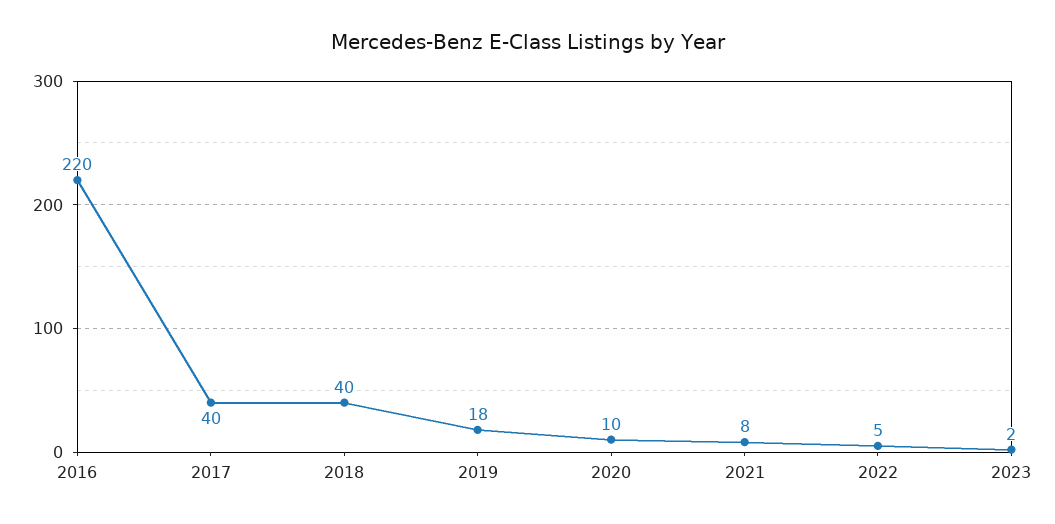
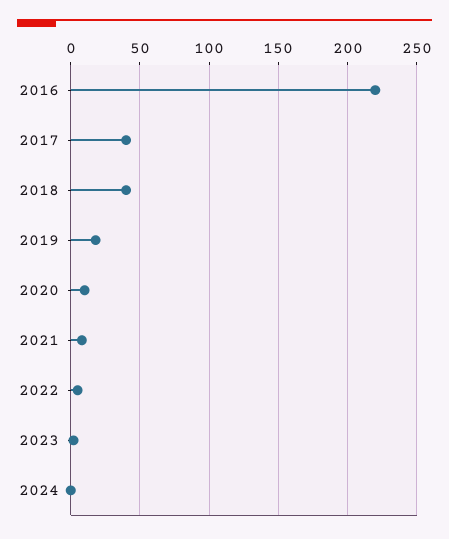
2024: none -> 0

